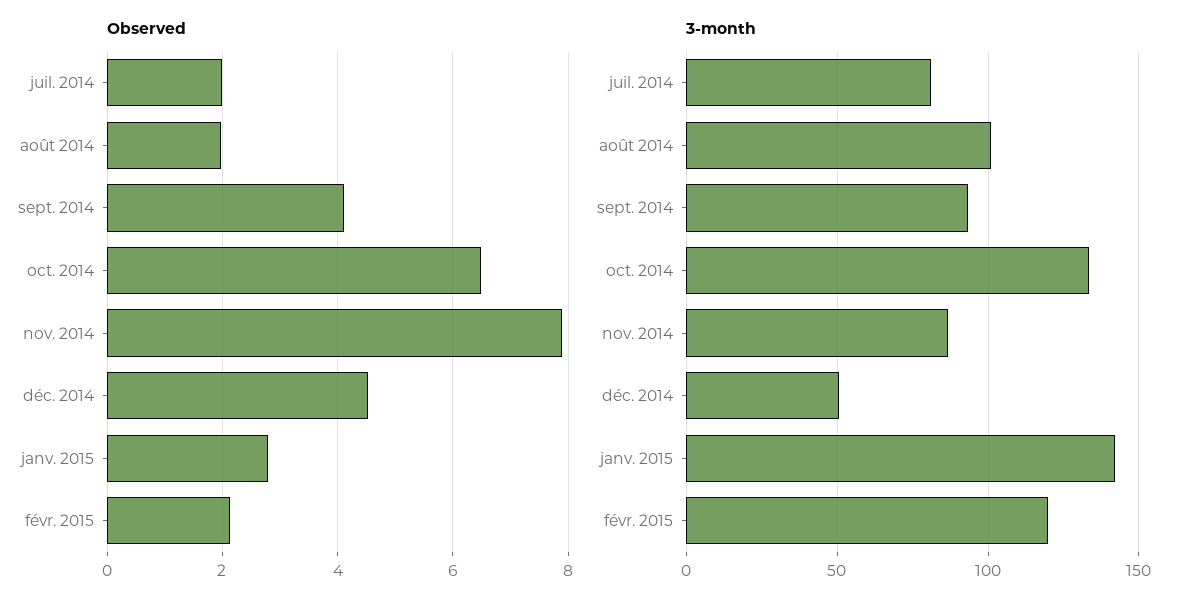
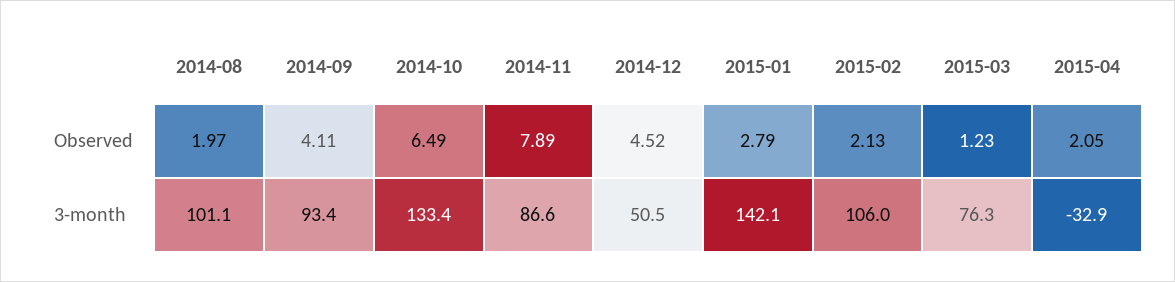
Observed, juil. 2014: 2 -> none
3-month, juil. 2014: 80 -> none
3-month, févr. 2015: 120 -> 106
Observed, 2015-03: none -> 1.23
Observed, 2015-04: none -> 2.05
3-month, 2015-03: none -> 76.3
3-month, 2015-04: none -> -32.9

